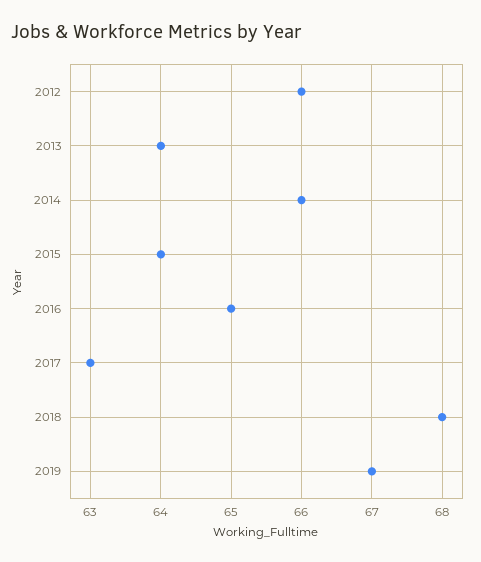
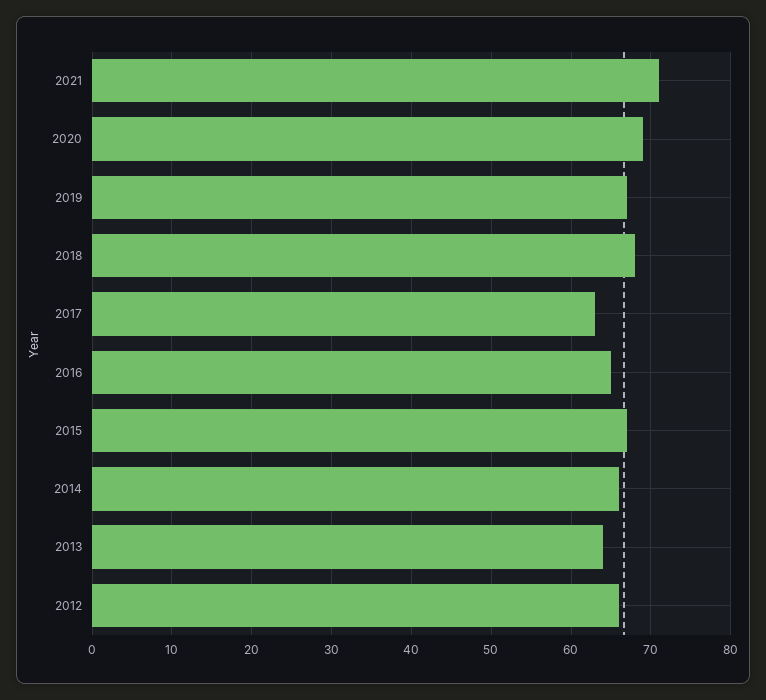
2015: 64 -> 67
2021: none -> 71
2020: none -> 69

